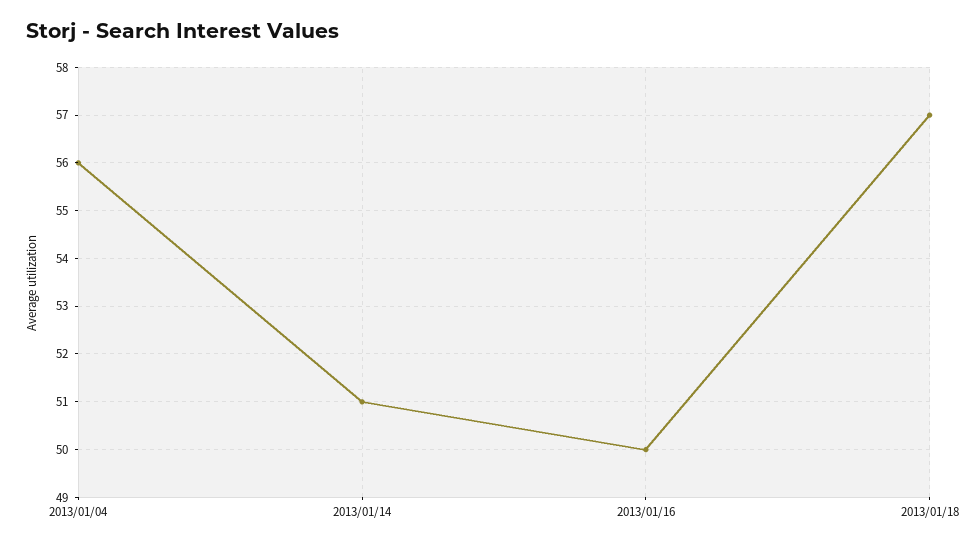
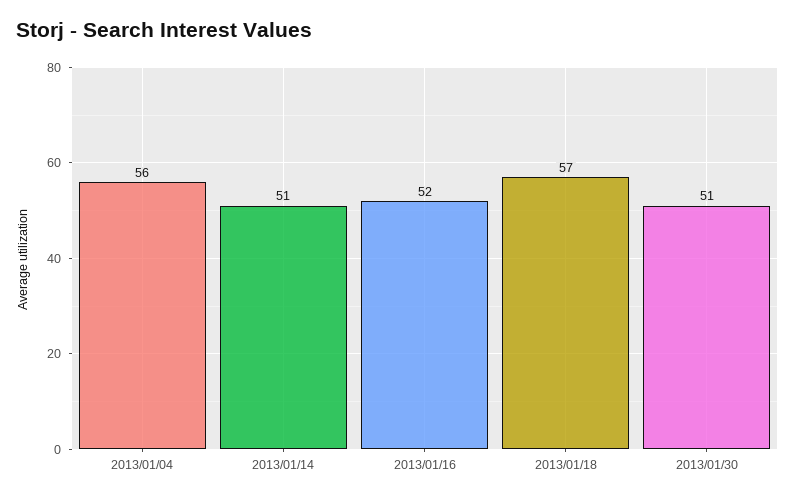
2013/01/16: 50 -> 52
2013/01/30: none -> 51

